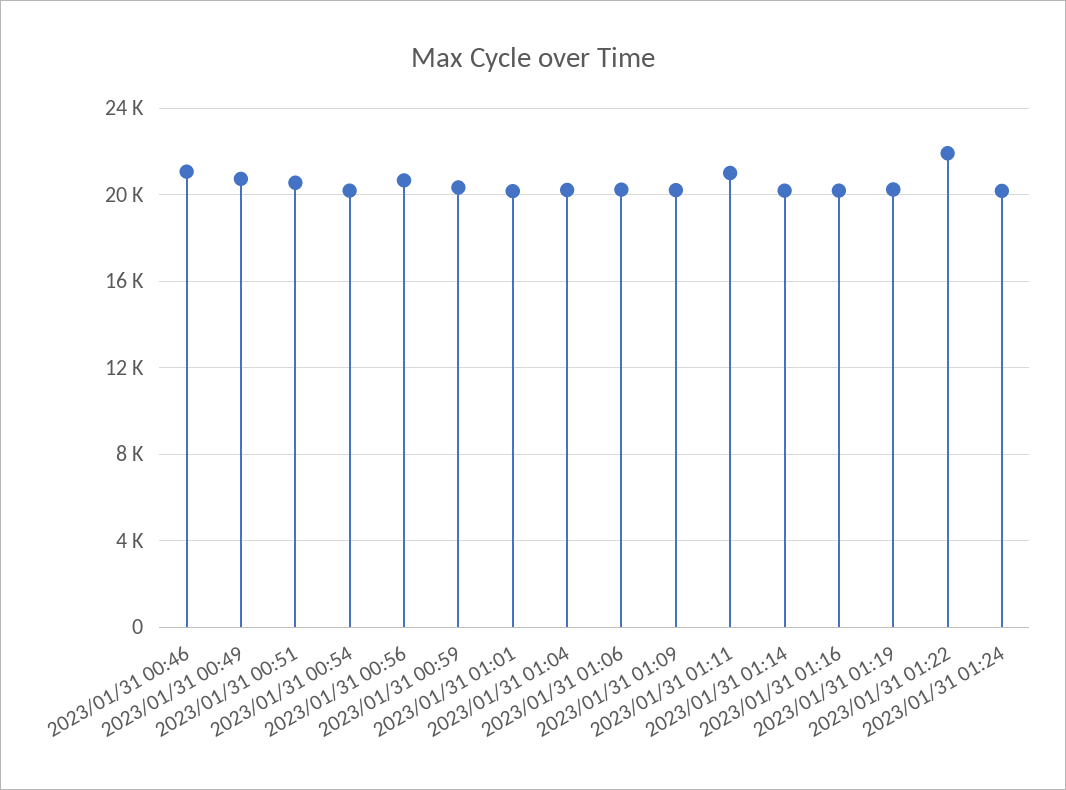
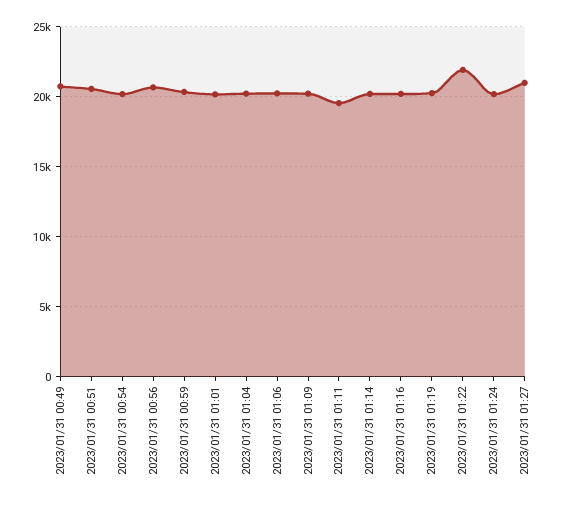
2023/01/31 00:46: 21000 -> none
2023/01/31 01:11: 21000 -> 19500
2023/01/31 01:27: none -> 21000

